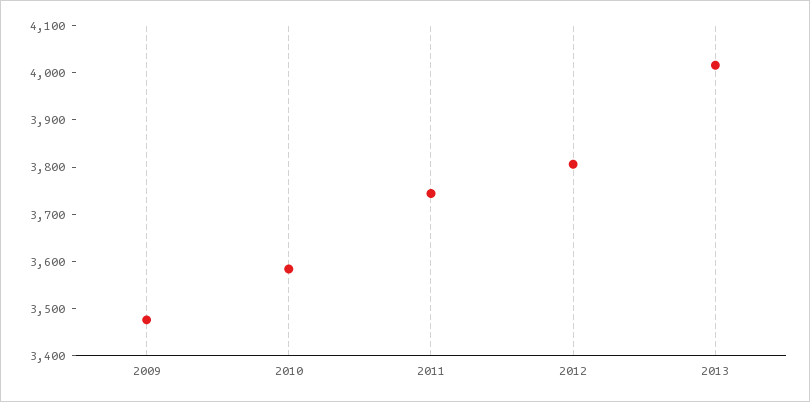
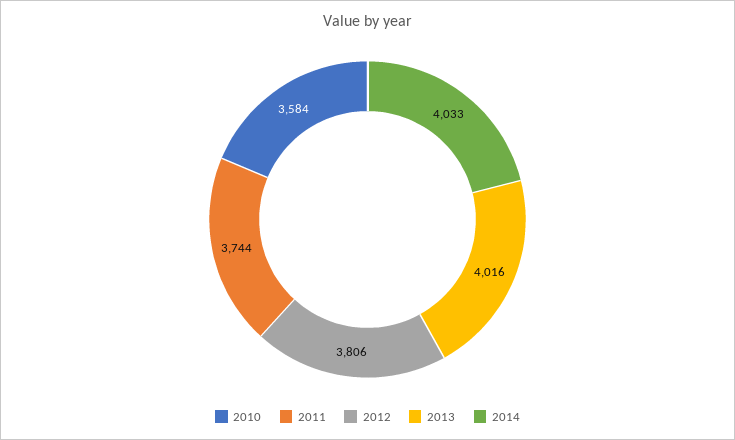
2009: 3480 -> none
2014: none -> 4033

